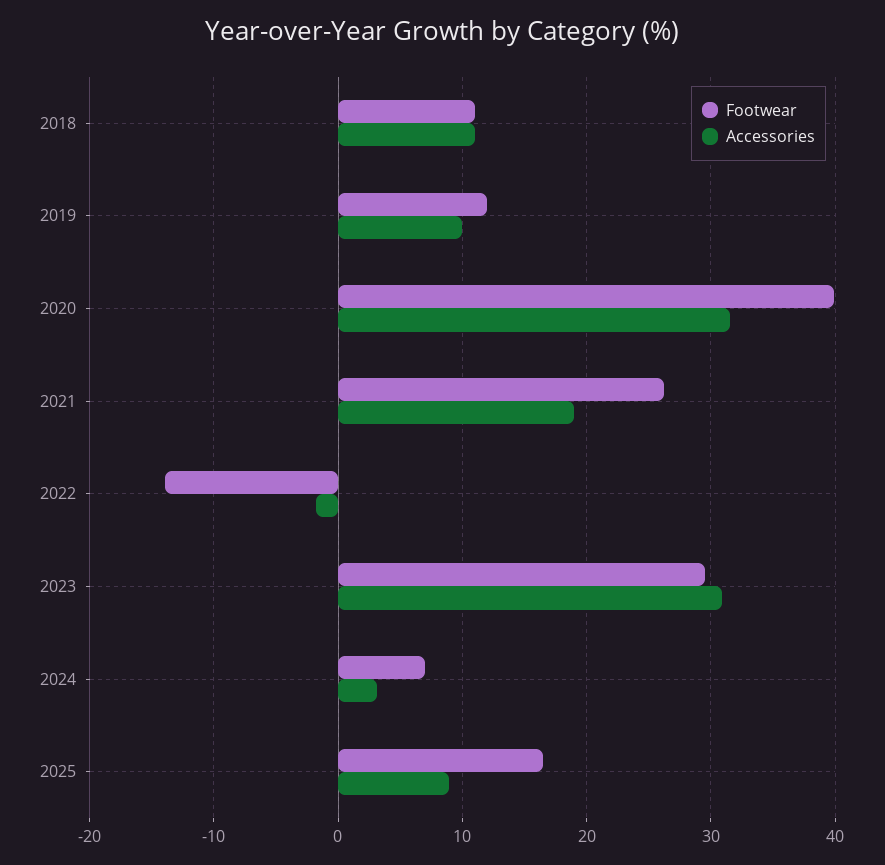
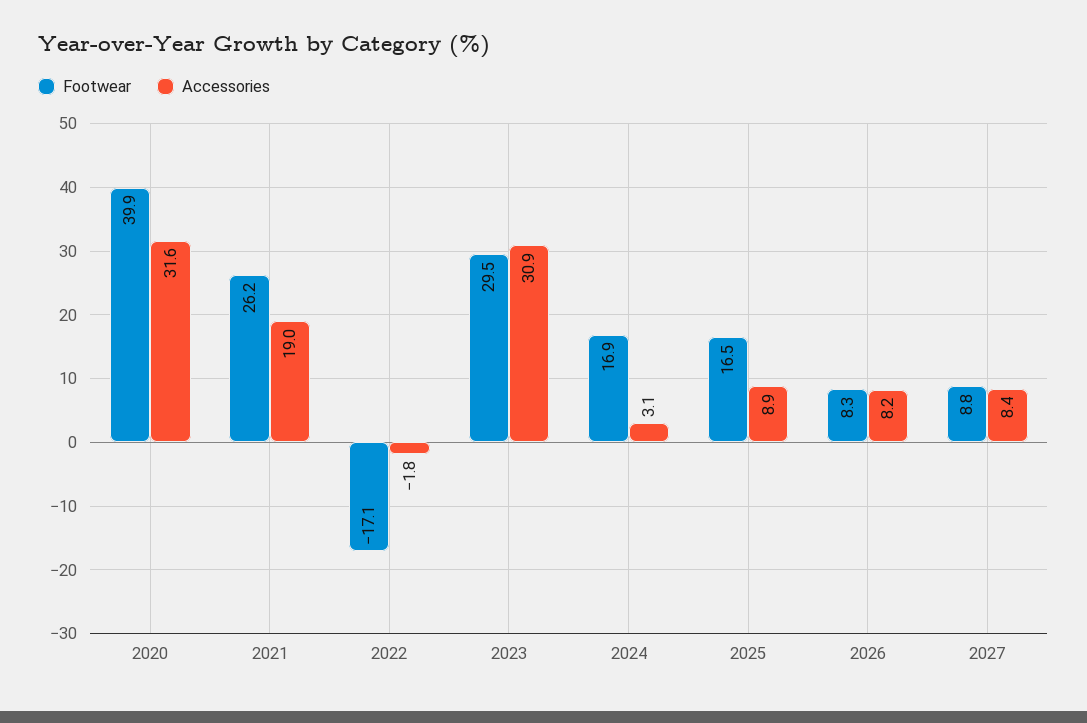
Footwear, 2018: 11 -> none
Accessories, 2018: 11 -> none
Footwear, 2019: 12 -> none
Accessories, 2019: 10 -> none
Footwear, 2022: -14 -> -17.1
Footwear, 2024: 7 -> 16.9
Footwear, 2026: none -> 8.3
Accessories, 2026: none -> 8.2
Footwear, 2027: none -> 8.8
Accessories, 2027: none -> 8.4

